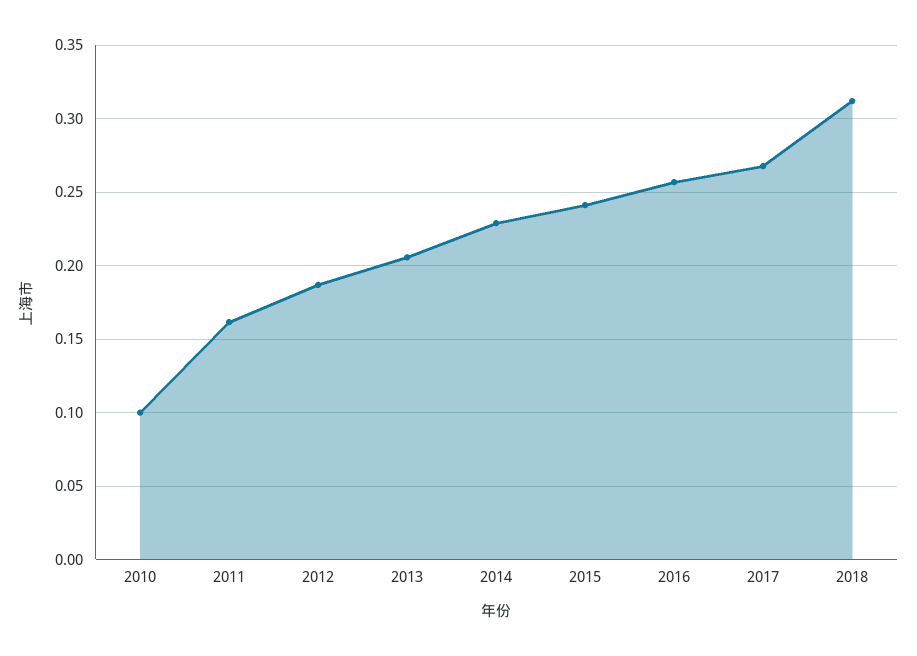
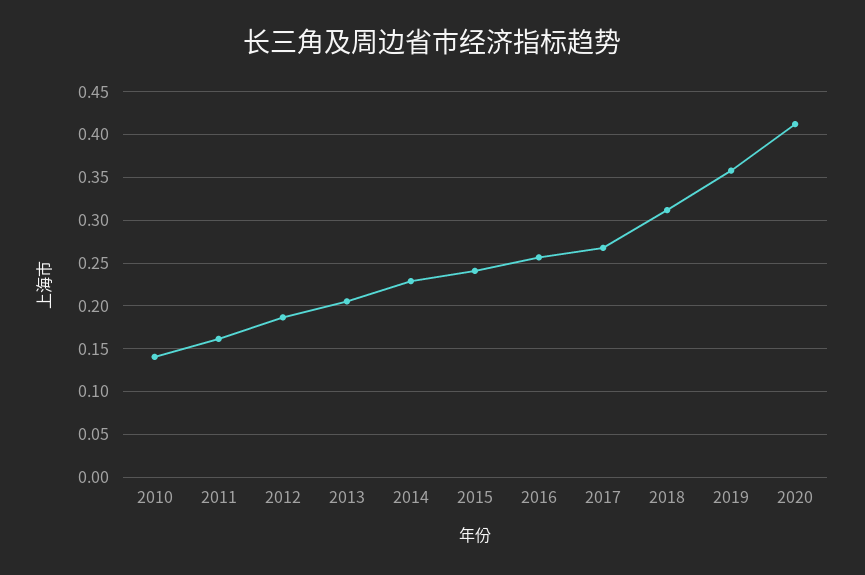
2010: 0.1 -> 0.14
2019: none -> 0.36
2020: none -> 0.41

